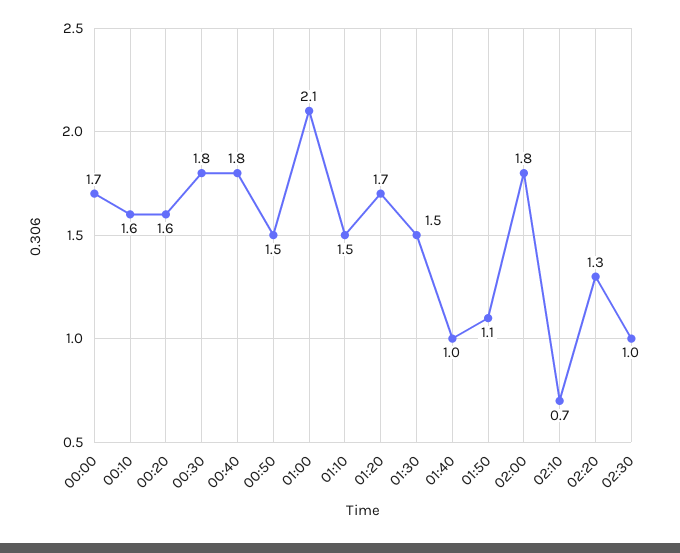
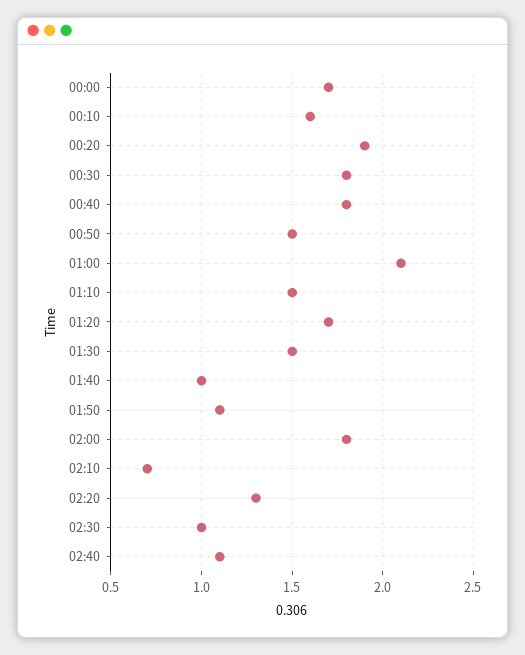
00:20: 1.6 -> 1.9
02:40: none -> 1.1

